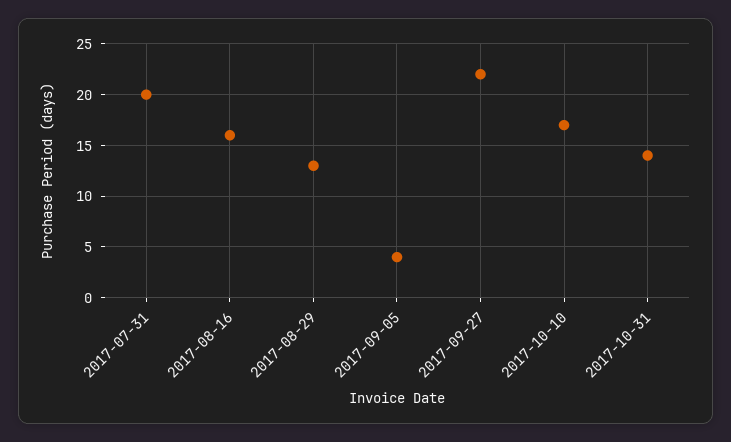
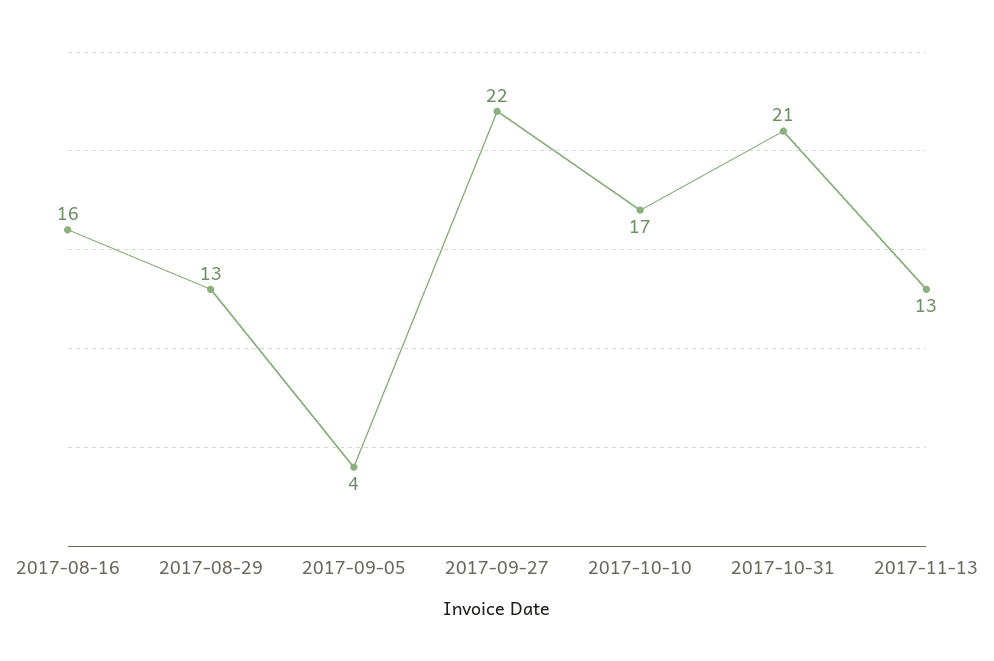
2017-07-31: 20 -> none
2017-10-31: 14 -> 21
2017-11-13: none -> 13

